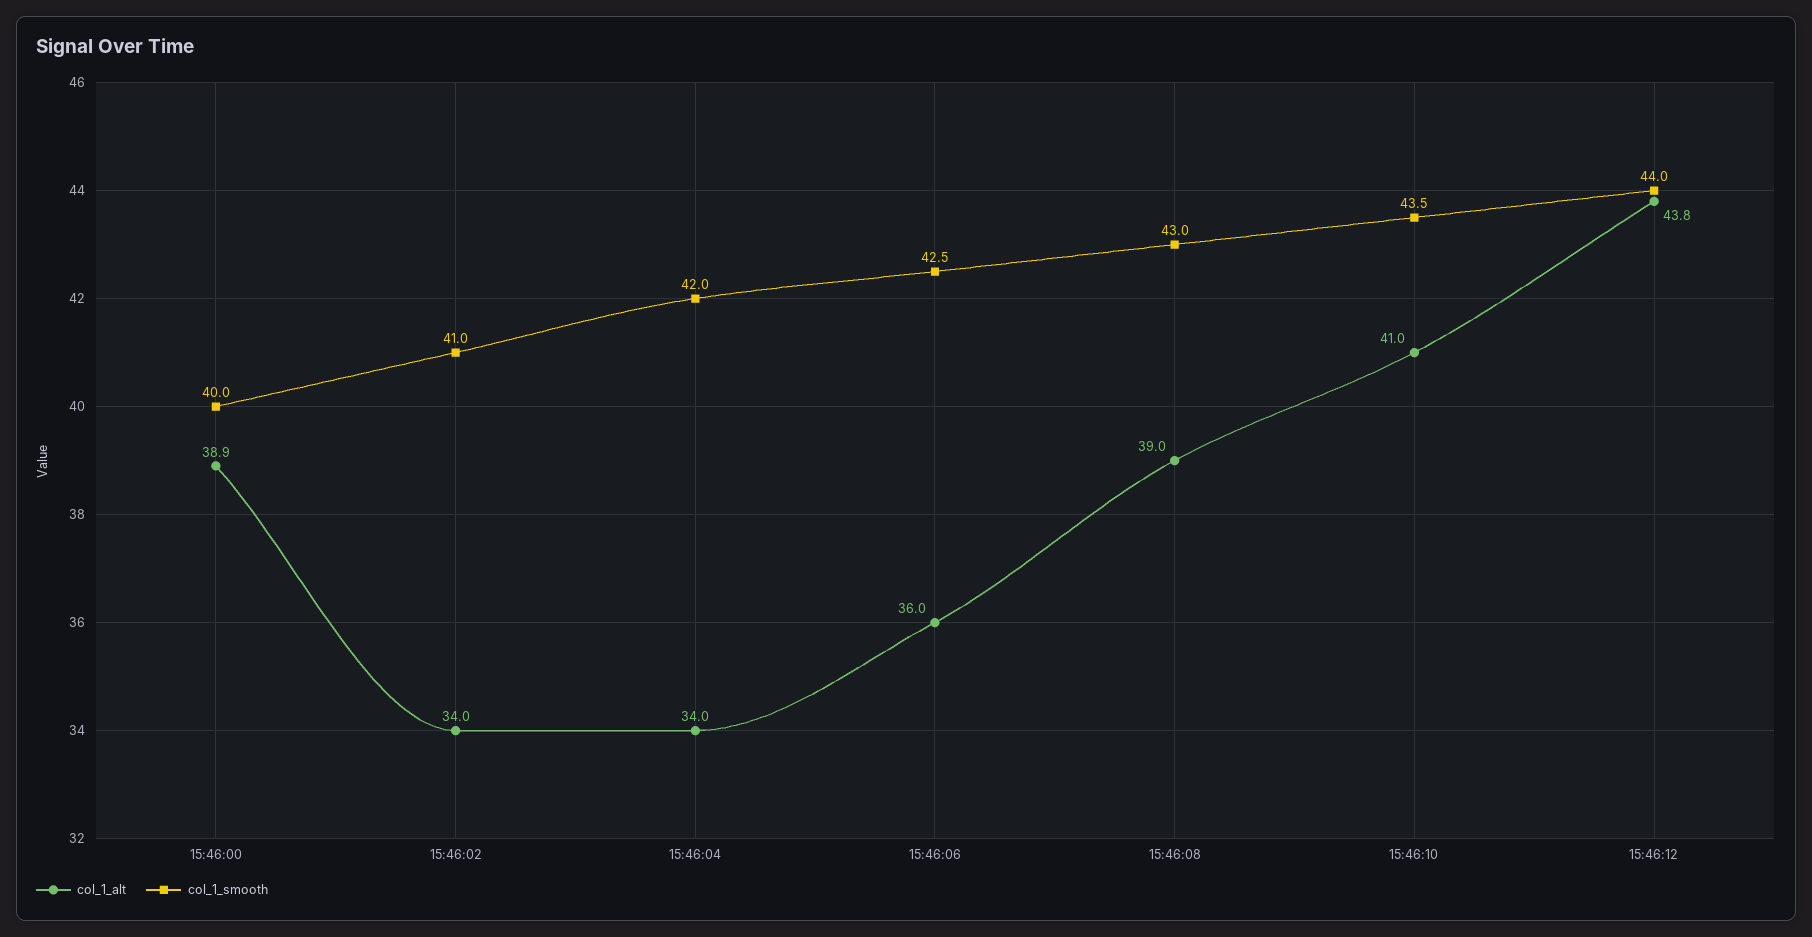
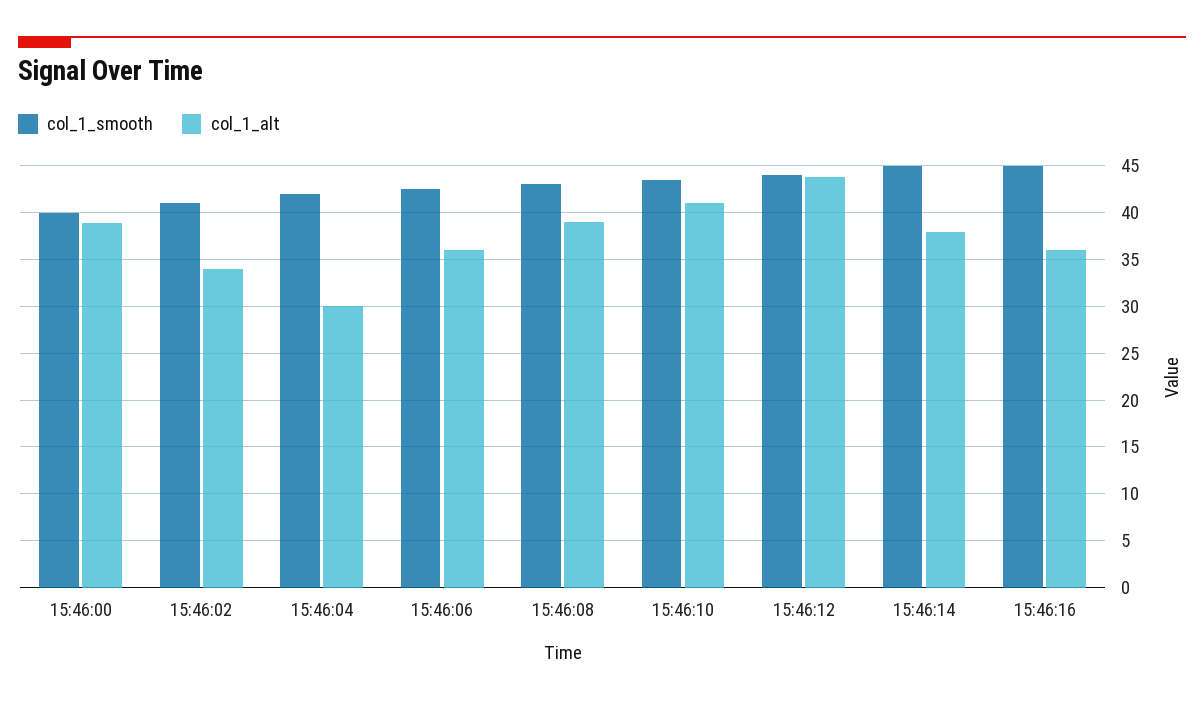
col_1_alt, 15:46:04: 34 -> 30
col_1_smooth, 15:46:14: none -> 45
col_1_alt, 15:46:14: none -> 38
col_1_smooth, 15:46:16: none -> 45
col_1_alt, 15:46:16: none -> 36

